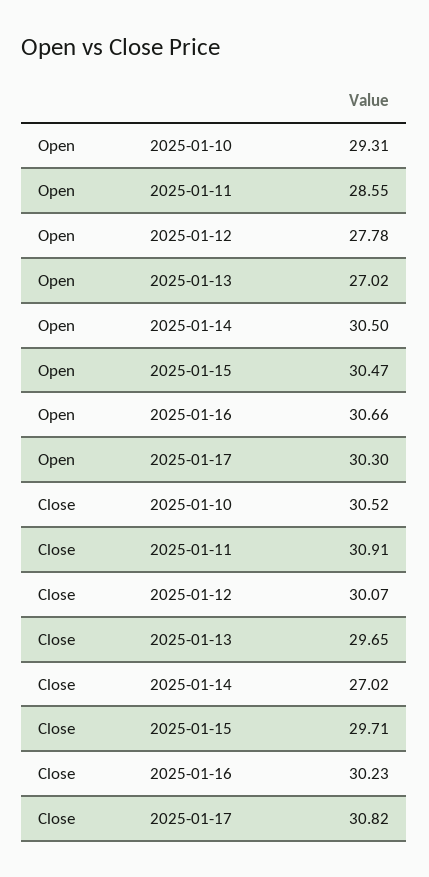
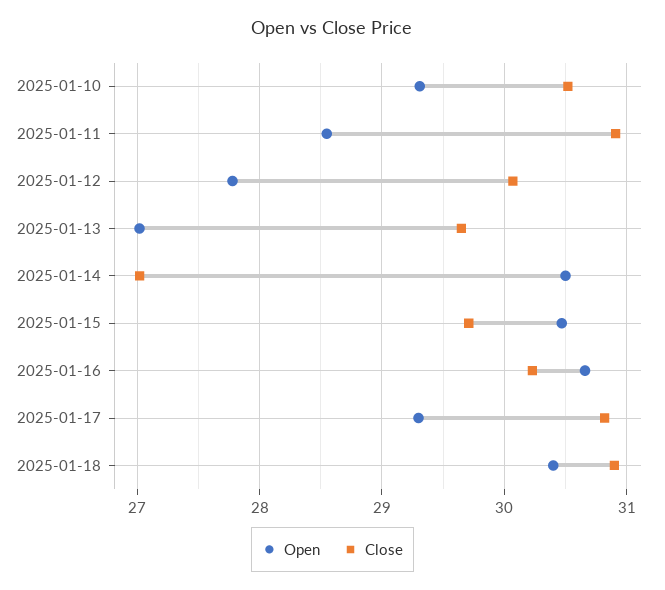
Open, 2025-01-17: 30.3 -> 29.3
Open, 2025-01-18: none -> 30.4
Close, 2025-01-18: none -> 30.9

